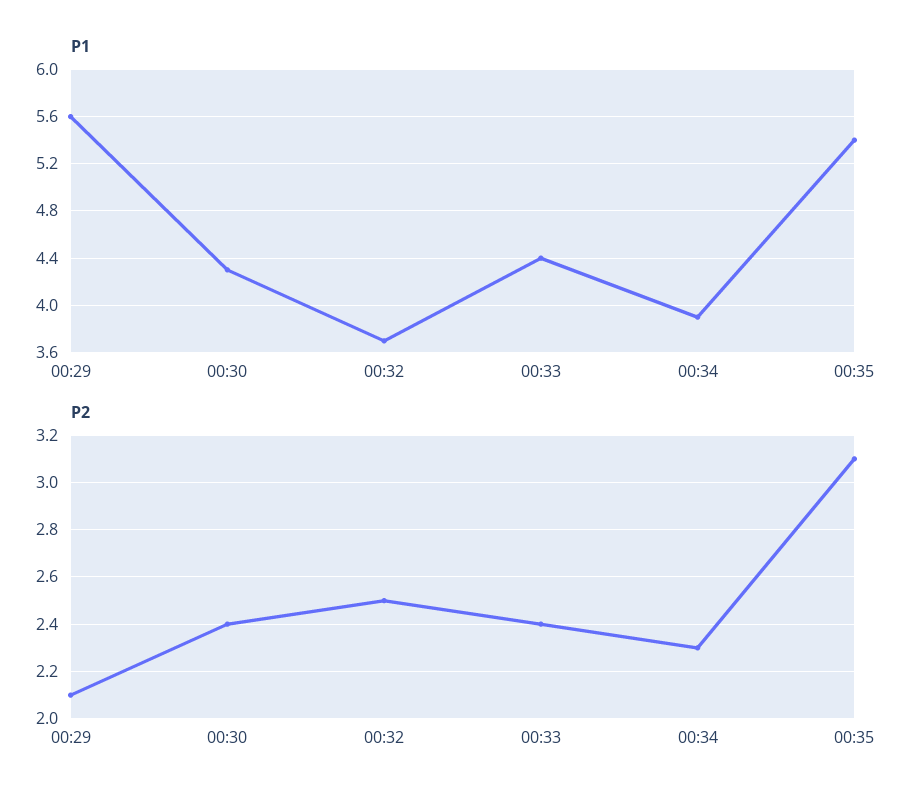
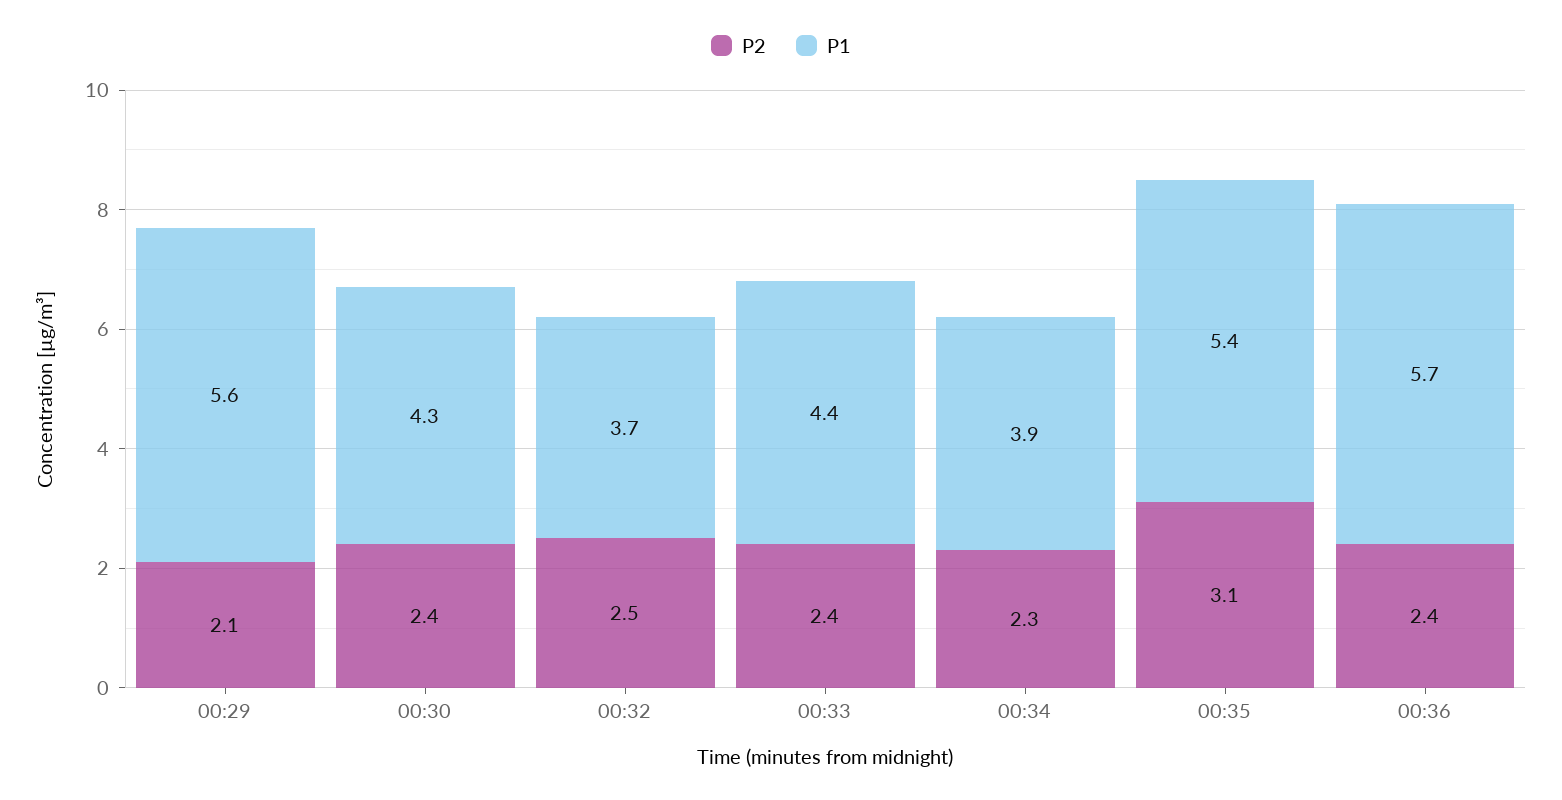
P2, 00:36: none -> 2.4
P1, 00:36: none -> 5.7

